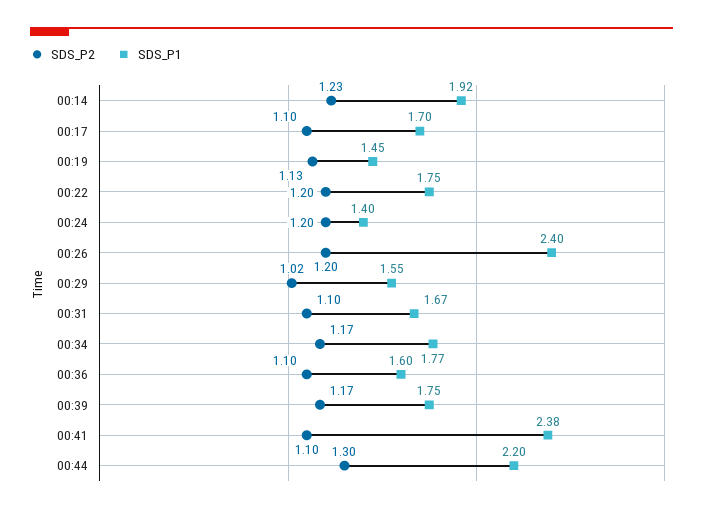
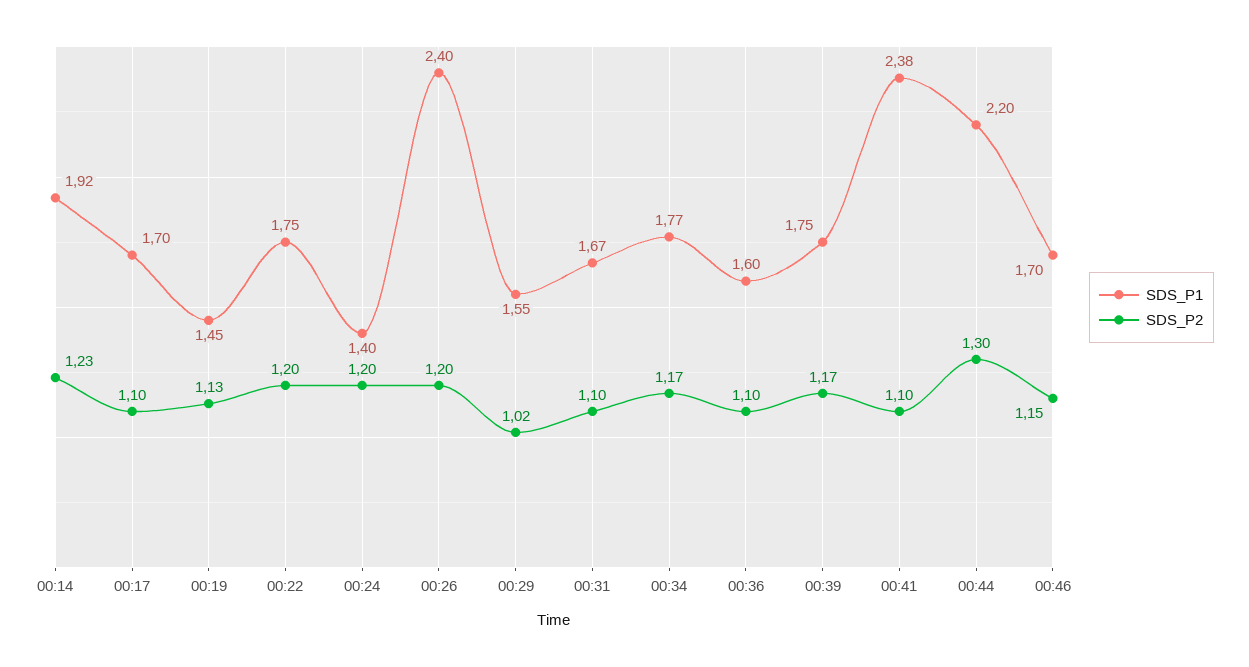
SDS_P1, 00:46: none -> 1.7
SDS_P2, 00:46: none -> 1.15

